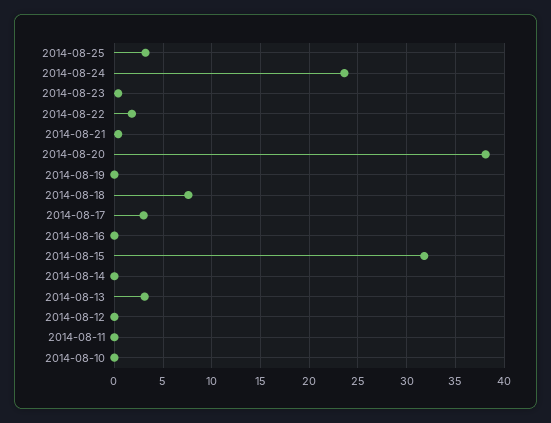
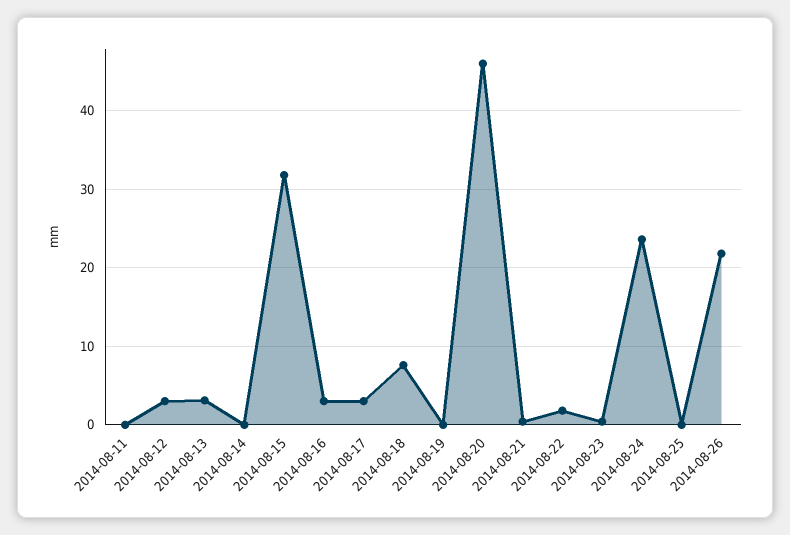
2014-08-25: 3 -> 0
2014-08-20: 38 -> 46
2014-08-16: 0 -> 3
2014-08-12: 0 -> 3
2014-08-10: 0 -> none
2014-08-26: none -> 22

